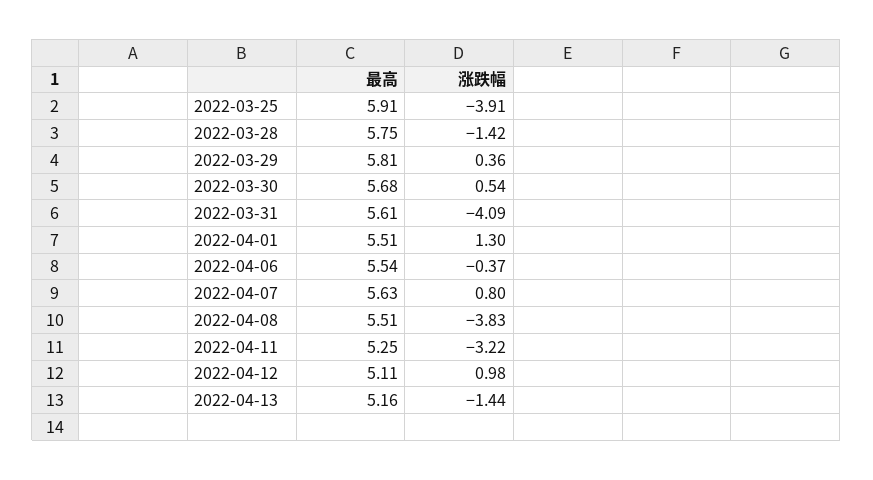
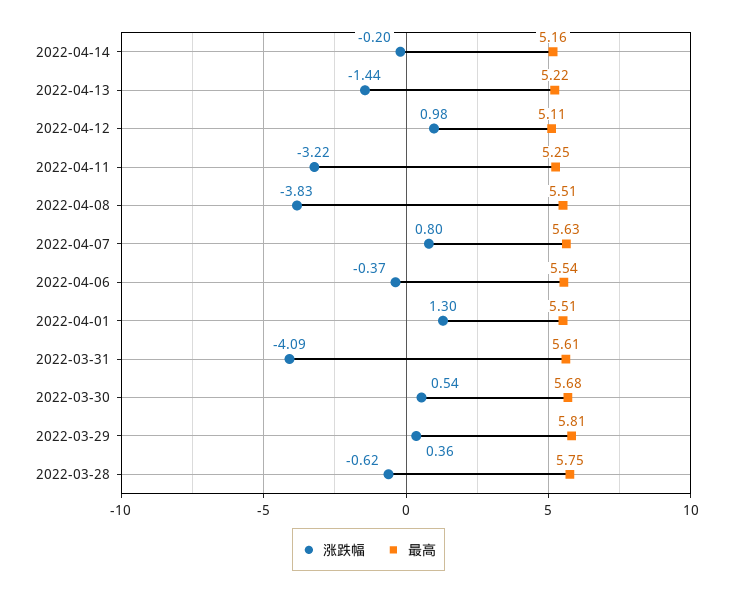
最高, 2022-03-25: 5.91 -> none
涨跌幅, 2022-03-25: -3.91 -> none
涨跌幅, 2022-03-28: -1.42 -> -0.62
最高, 2022-04-13: 5.16 -> 5.22
涨跌幅, 2022-04-14: none -> -0.2
最高, 2022-04-14: none -> 5.16

